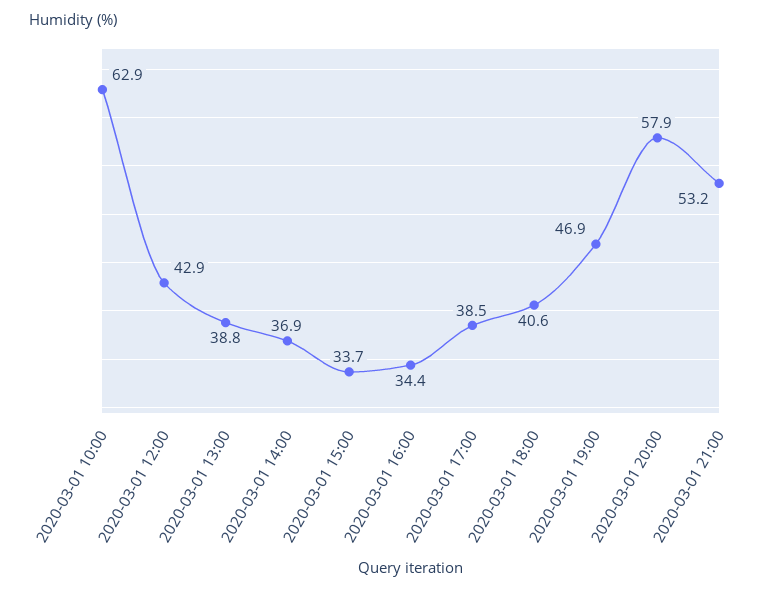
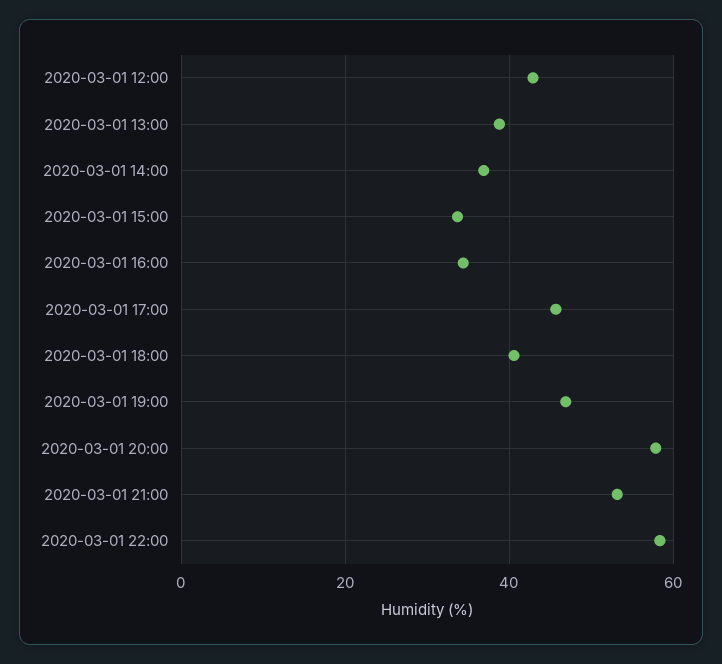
2020-03-01 10:00: 62.9 -> none
2020-03-01 17:00: 38.5 -> 46
2020-03-01 22:00: none -> 58

